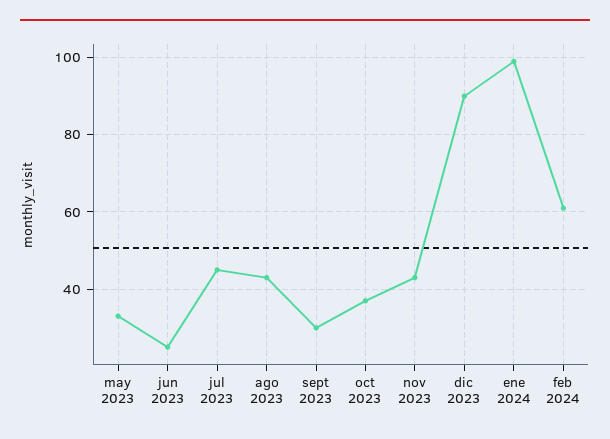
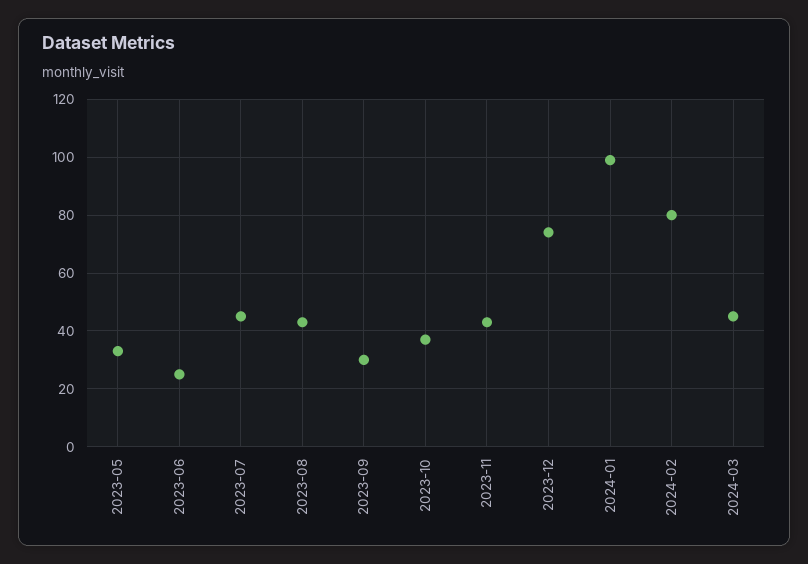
dic 2023: 90 -> 75
feb 2024: 60 -> 80
2024-03: none -> 45

